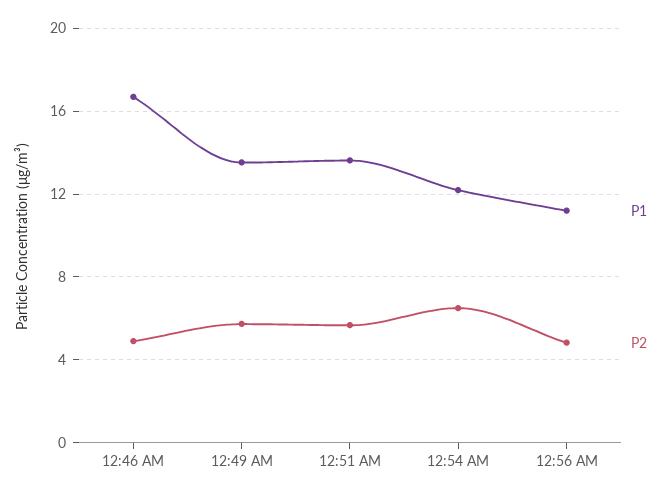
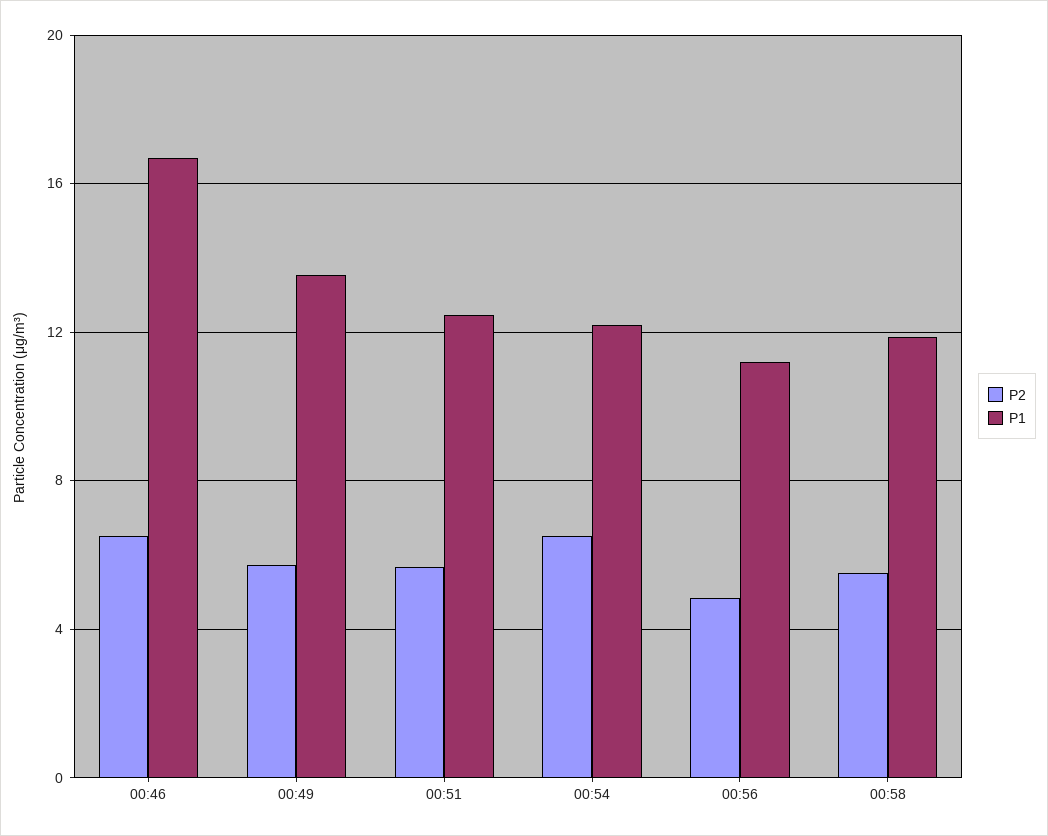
P2, 12:46 AM: 5 -> 6.5
P1, 12:51 AM: 13.5 -> 12.5
P2, 00:58: none -> 5.5
P1, 00:58: none -> 12

